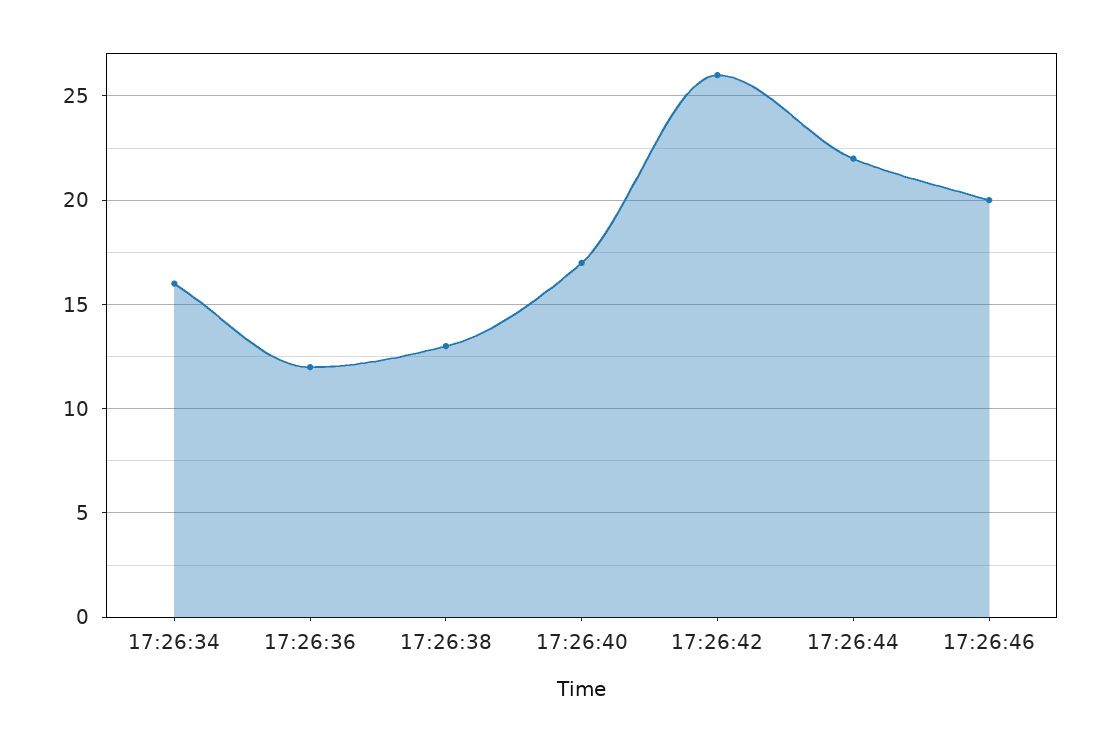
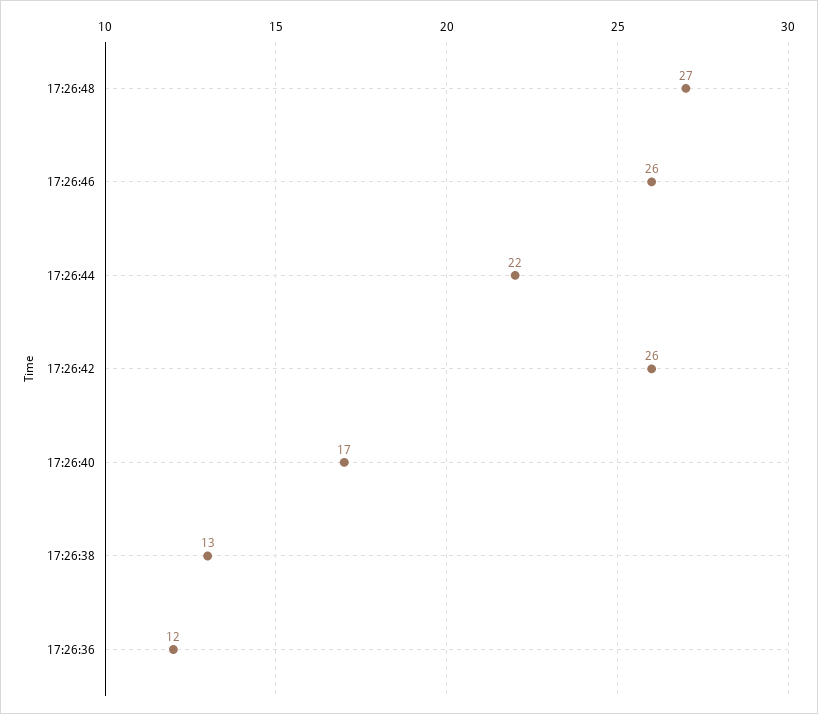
17:26:34: 16 -> none
17:26:46: 20 -> 26
17:26:48: none -> 27

